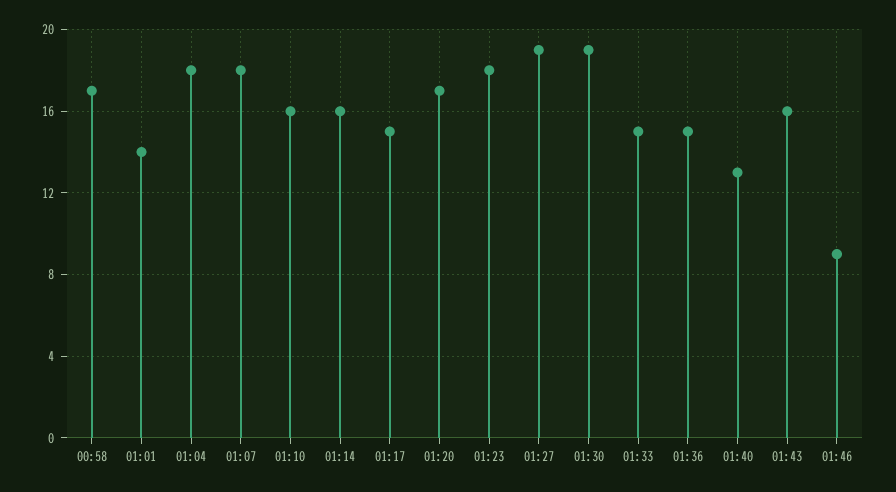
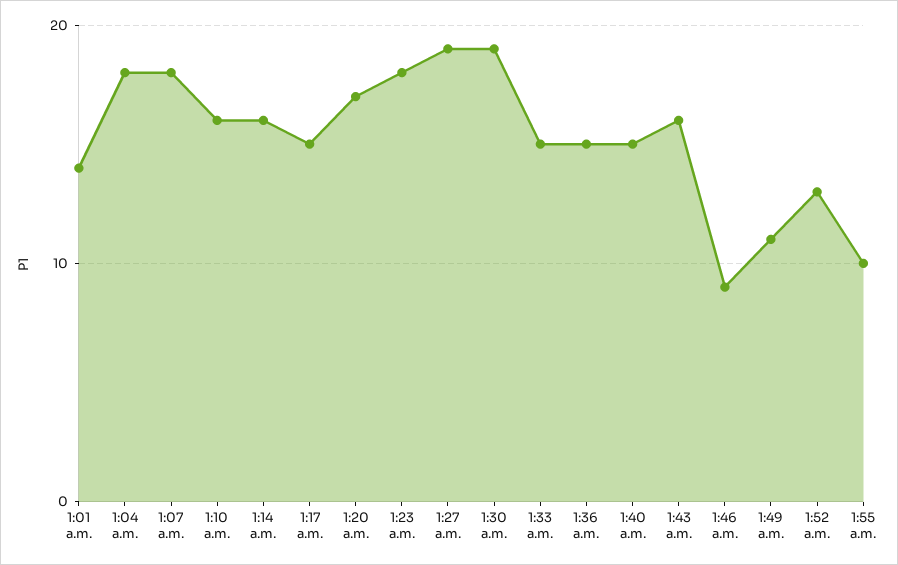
00:58: 17 -> none
01:40: 13 -> 15
1:49 a.m.: none -> 11
1:52 a.m.: none -> 13
1:55 a.m.: none -> 10

